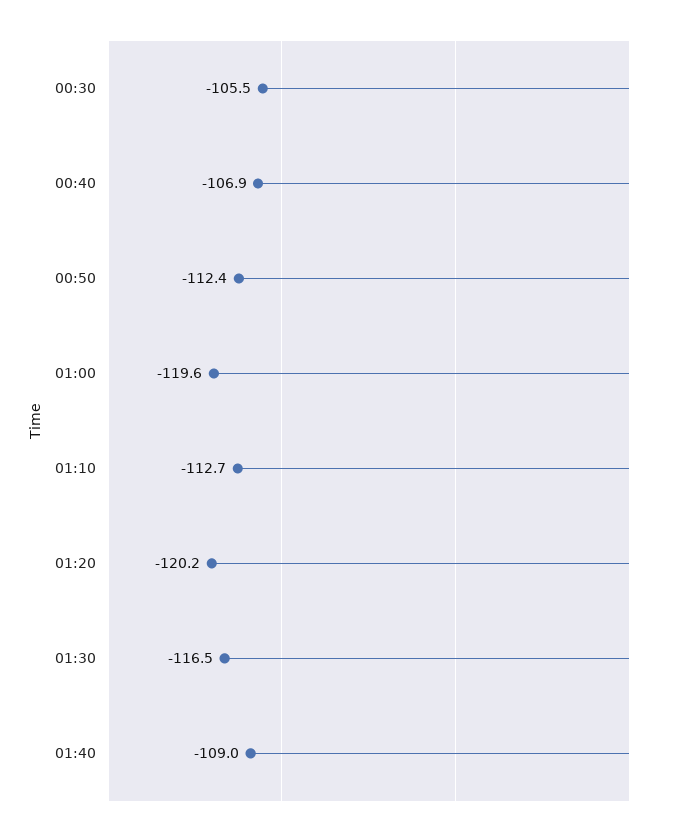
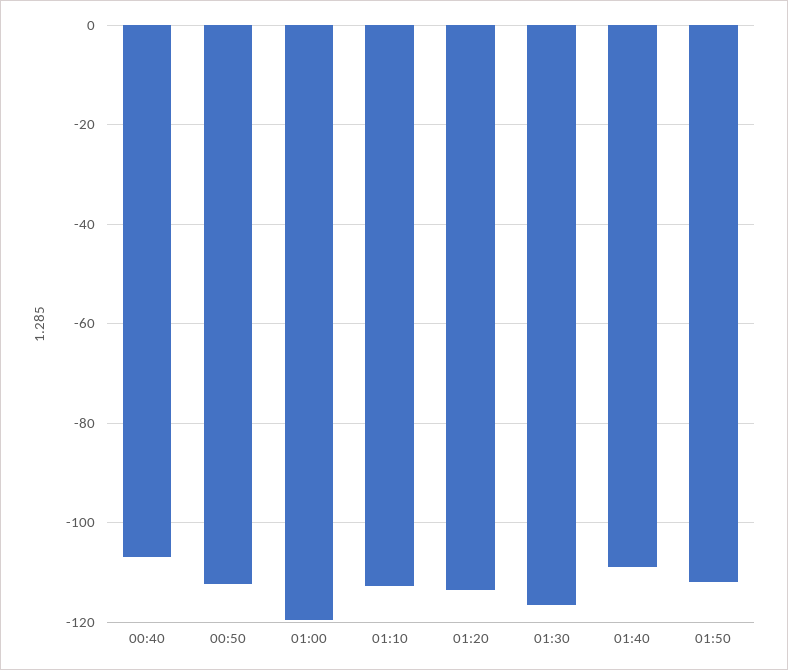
00:30: -105.5 -> none
01:20: -120.2 -> -114
01:50: none -> -112

